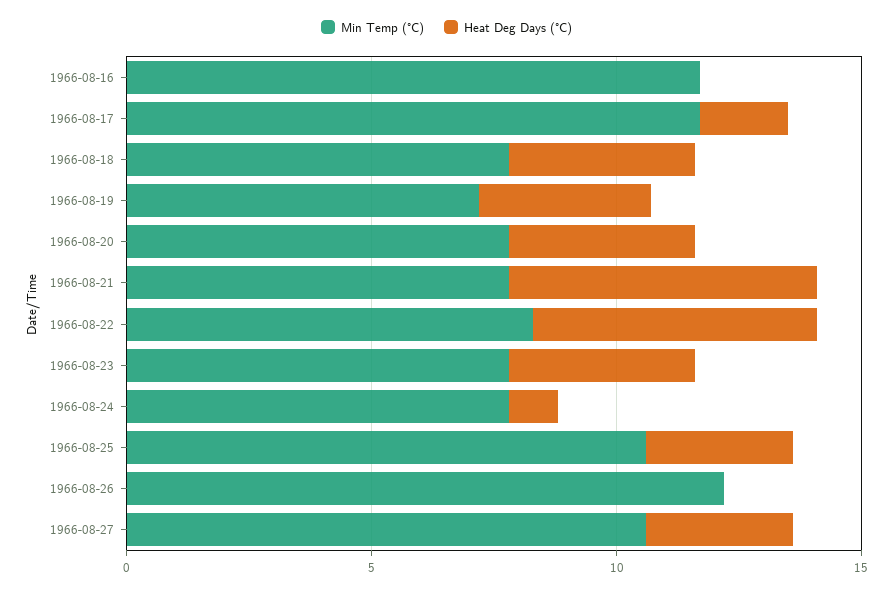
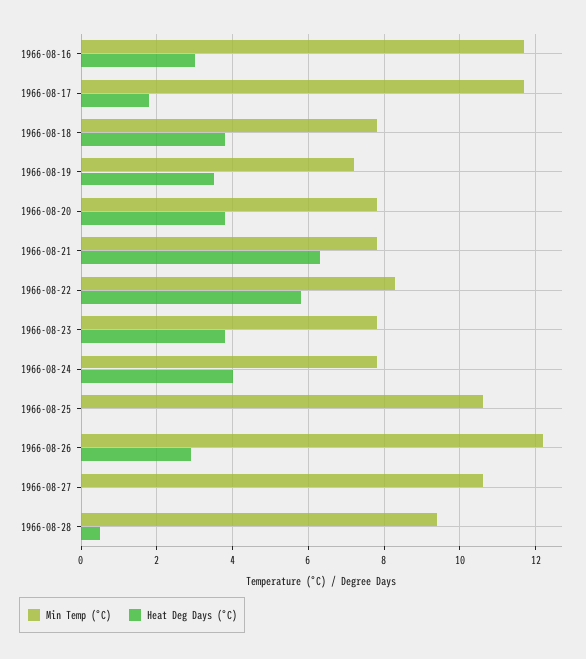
Heat Deg Days (°C), 1966-08-16: 0 -> 3
Heat Deg Days (°C), 1966-08-24: 1 -> 4
Heat Deg Days (°C), 1966-08-25: 3 -> 0
Heat Deg Days (°C), 1966-08-26: 0 -> 3
Heat Deg Days (°C), 1966-08-27: 3 -> 0
Min Temp (°C), 1966-08-28: none -> 9.5
Heat Deg Days (°C), 1966-08-28: none -> 0.5

